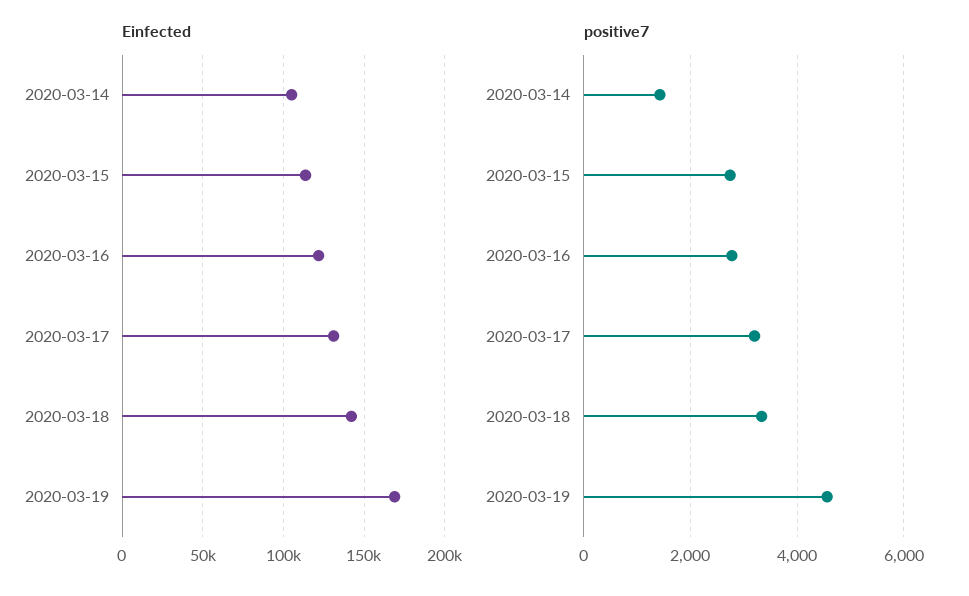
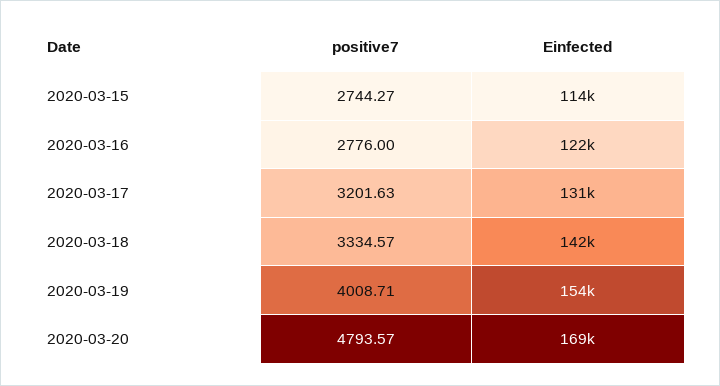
Einfected, 2020-03-14: 105000 -> none
Einfected, 2020-03-19: 170000 -> 154000
positive7, 2020-03-14: 1400 -> none
positive7, 2020-03-19: 4600 -> 4008.71
positive7, 2020-03-20: none -> 4793.57
Einfected, 2020-03-20: none -> 169000

